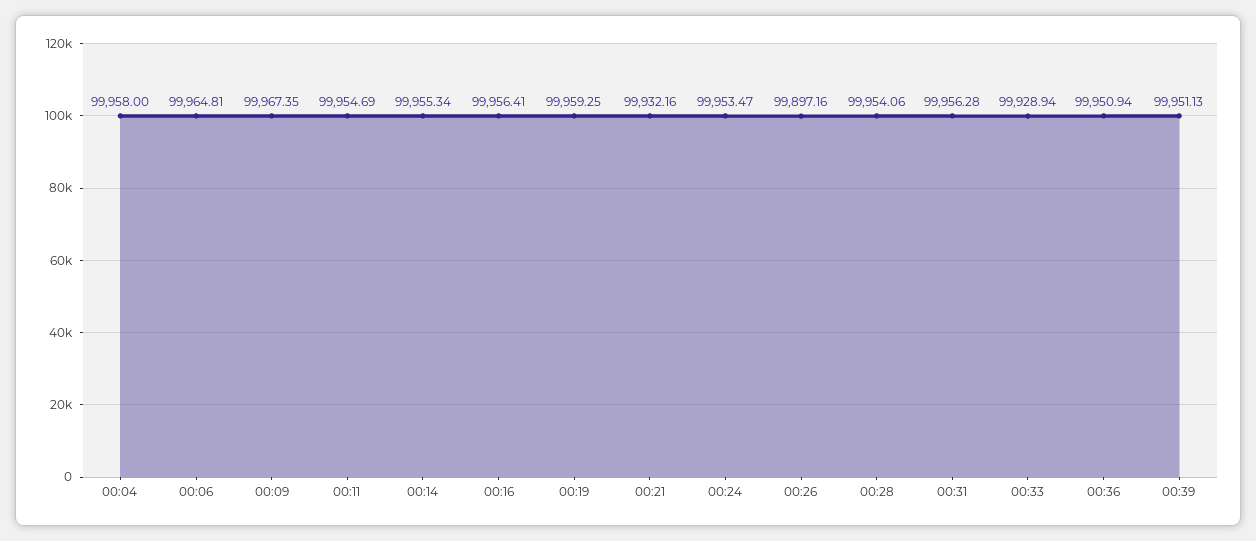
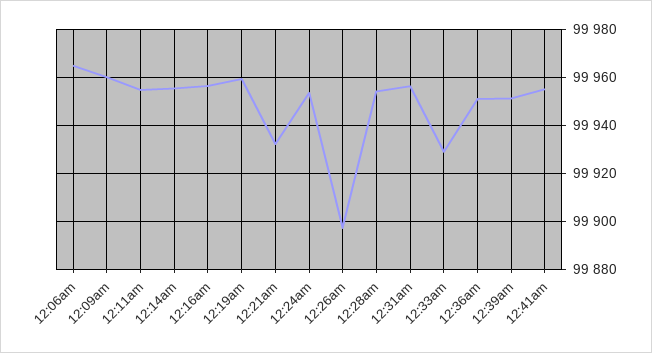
00:04: 99958 -> none
00:09: 99967.35 -> 99960
12:41am: none -> 99955

